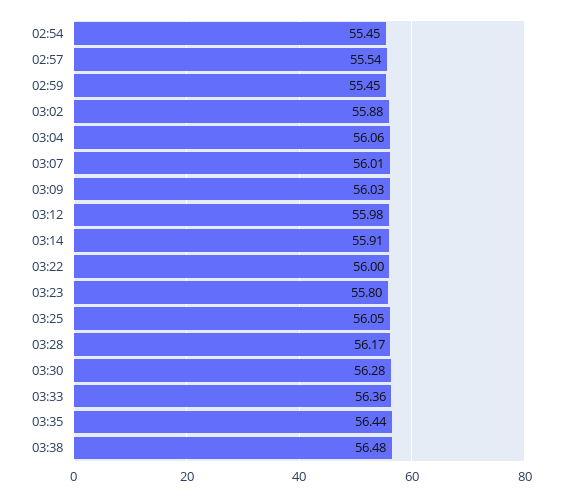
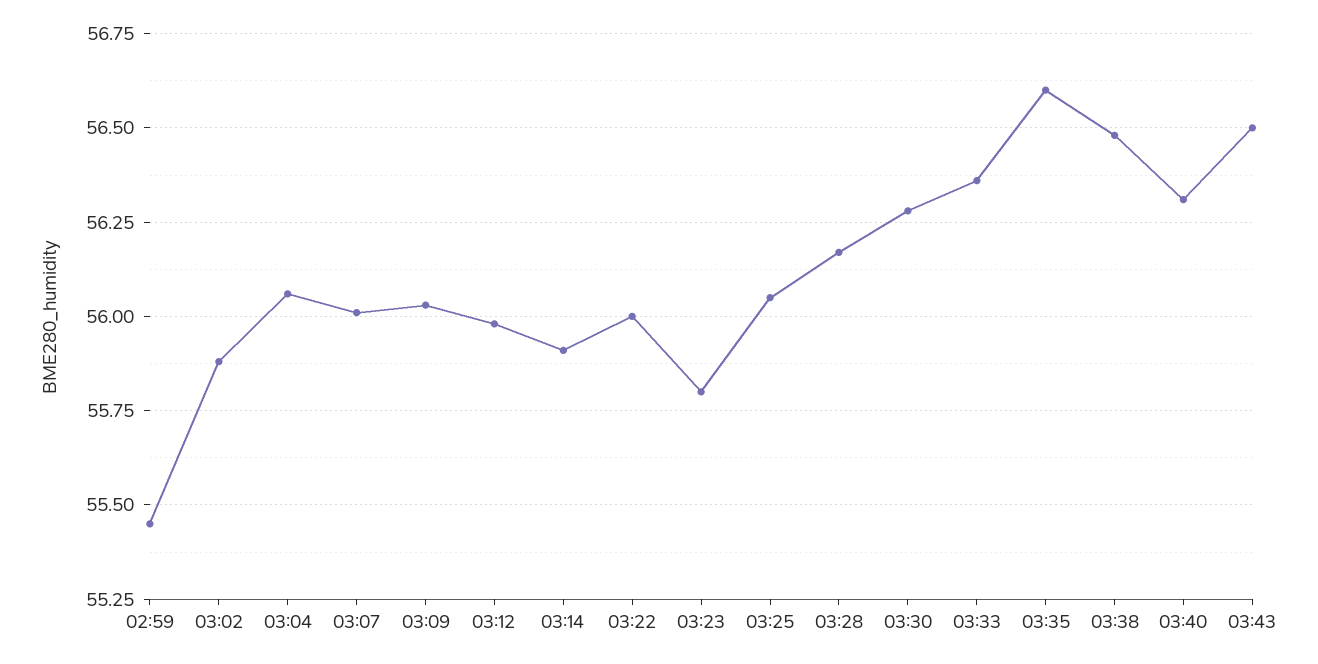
02:54: 55.45 -> none
02:57: 55.54 -> none
03:35: 56.44 -> 56.6
03:40: none -> 56.3
03:43: none -> 56.5

